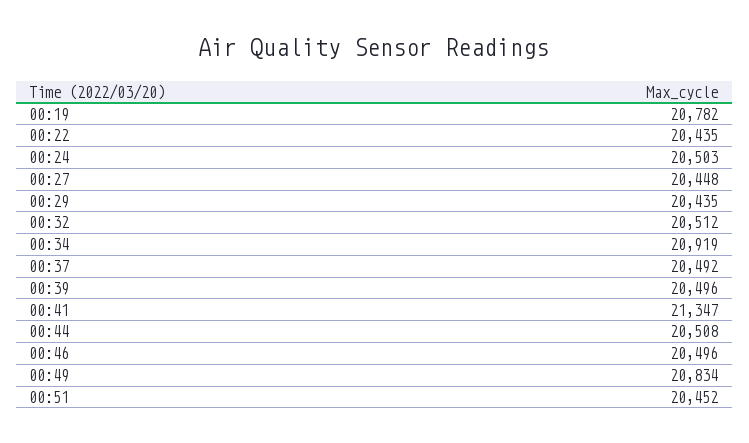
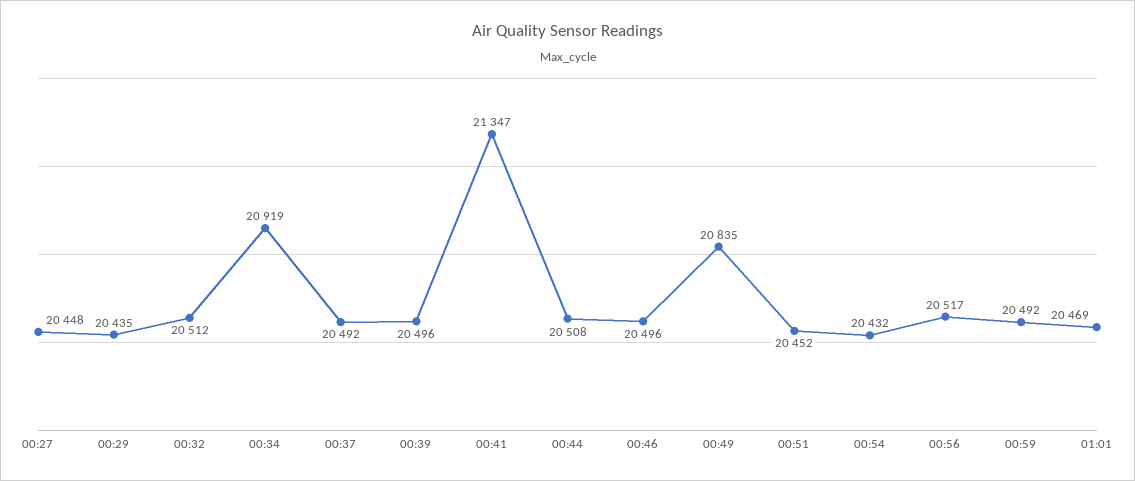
00:19: 20782 -> none
00:22: 20435 -> none
00:24: 20503 -> none
00:49: 20834 -> 20835
00:54: none -> 20432
00:56: none -> 20517
00:59: none -> 20492
01:01: none -> 20469

